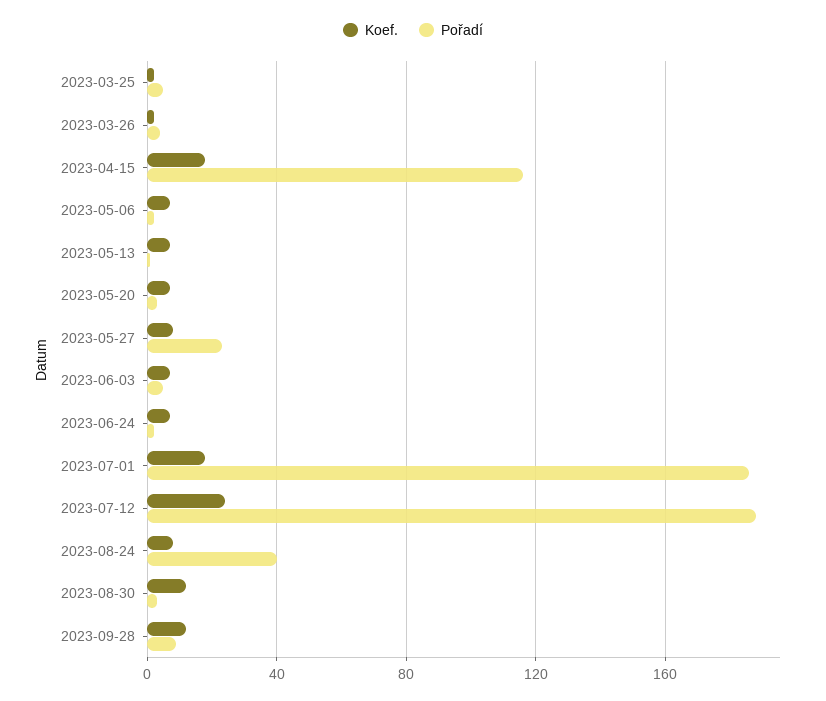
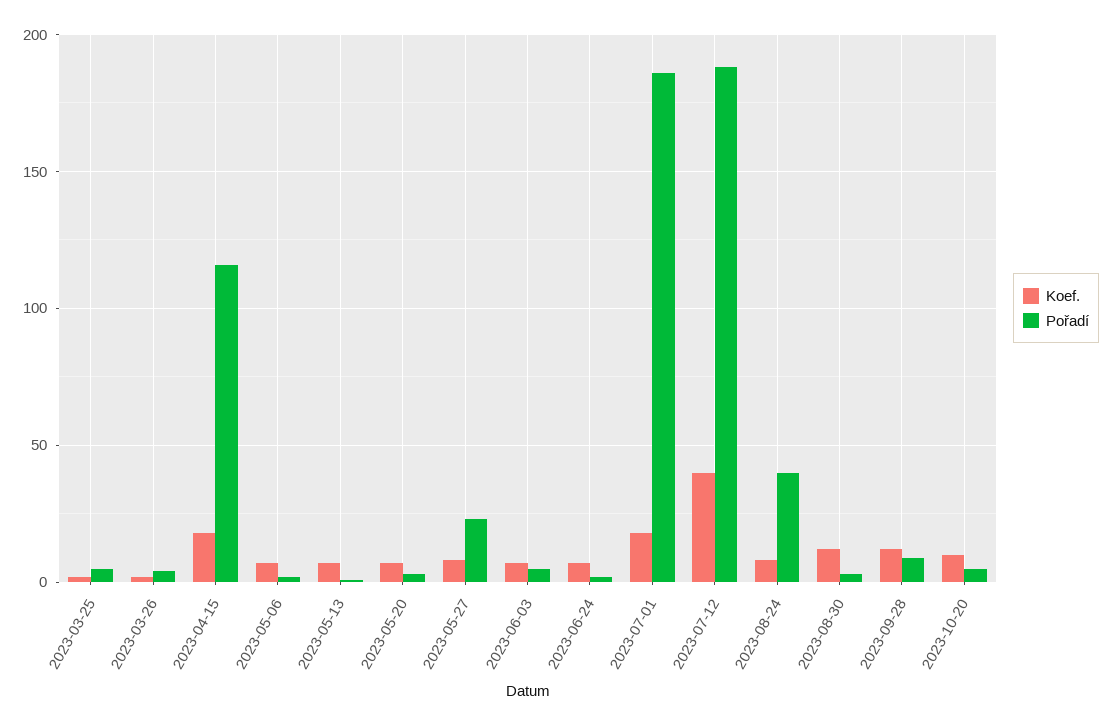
Koef., 2023-07-12: 25 -> 40
Koef., 2023-10-20: none -> 10
Pořadí, 2023-10-20: none -> 5

